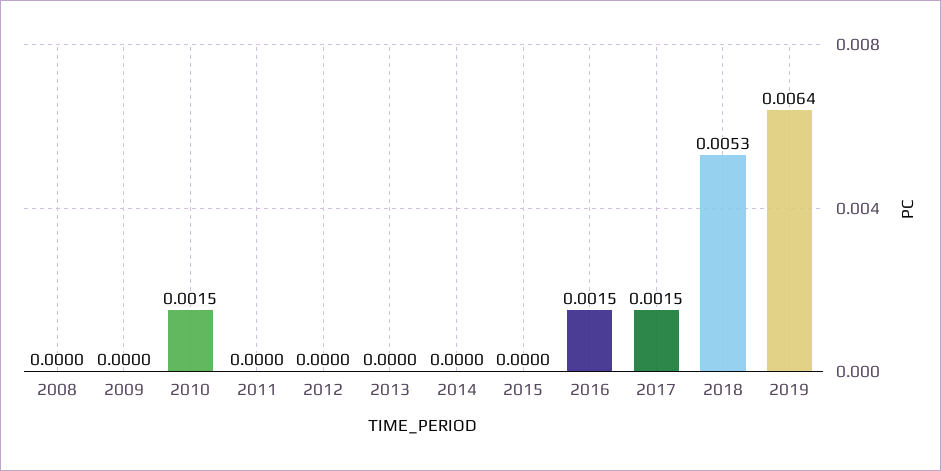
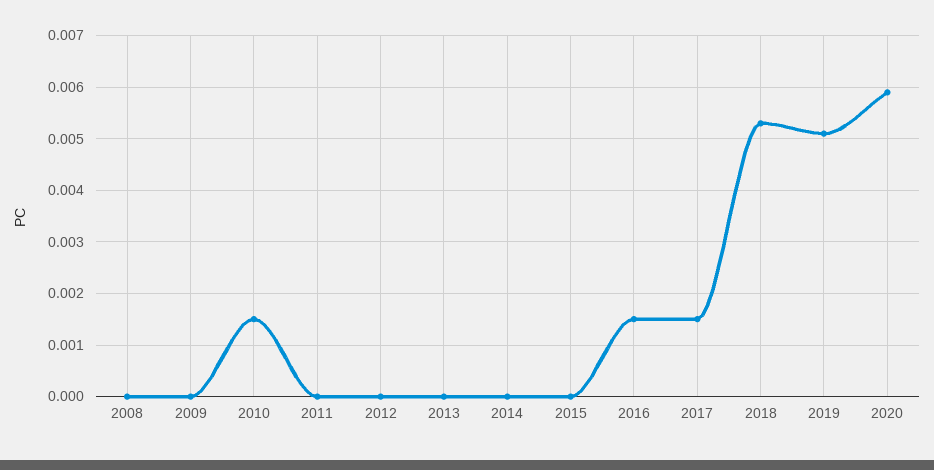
2019: 0.0064 -> 0.005
2020: none -> 0.006

